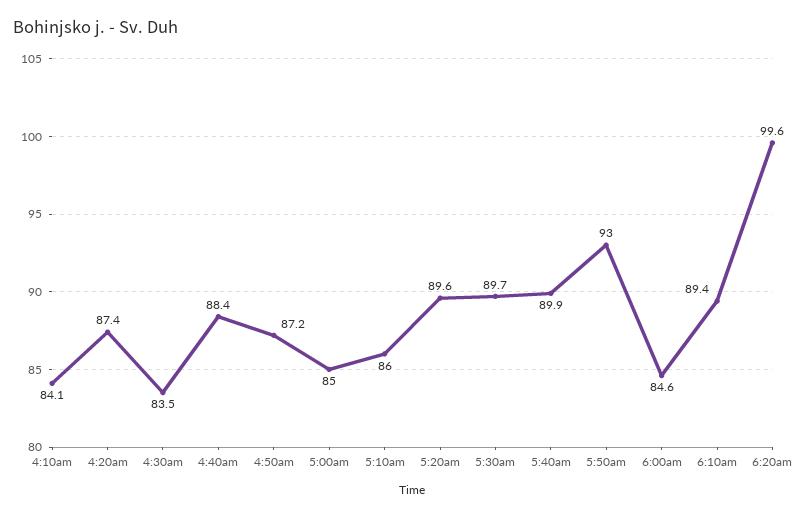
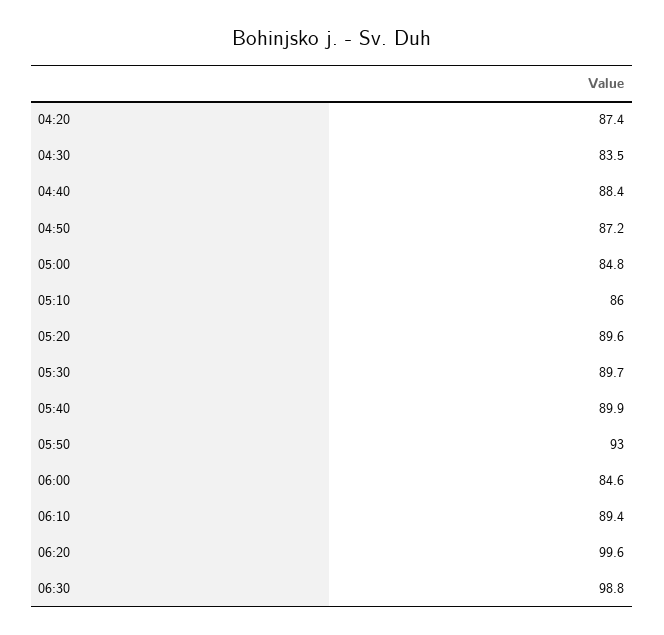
4:10am: 84.1 -> none
5:00am: 85 -> 84.8
06:30: none -> 98.8

